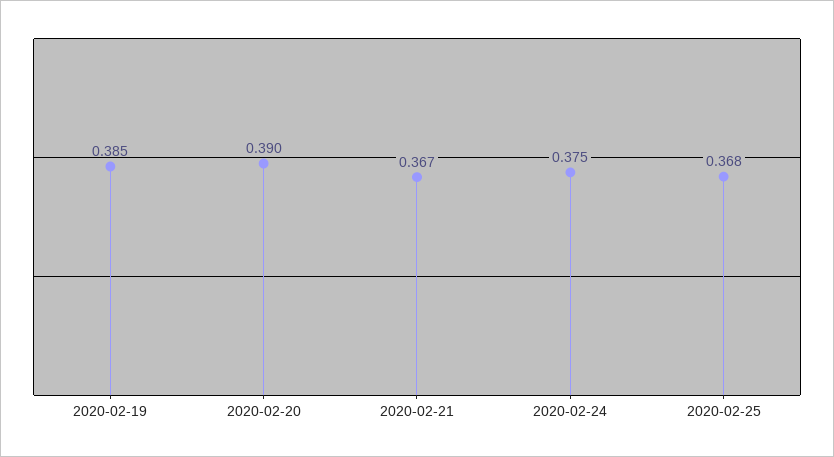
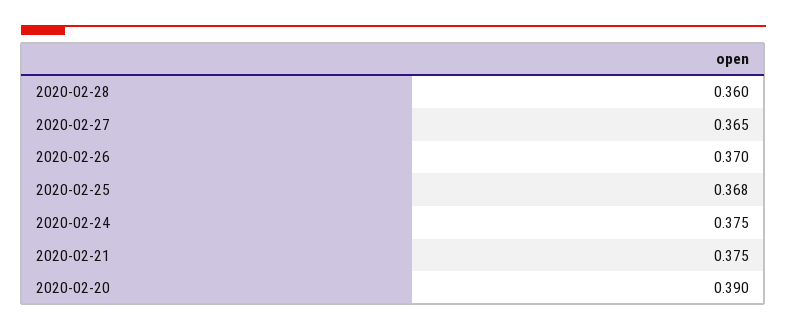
2020-02-19: 0.385 -> none
2020-02-21: 0.367 -> 0.375
2020-02-28: none -> 0.36
2020-02-27: none -> 0.365
2020-02-26: none -> 0.37

